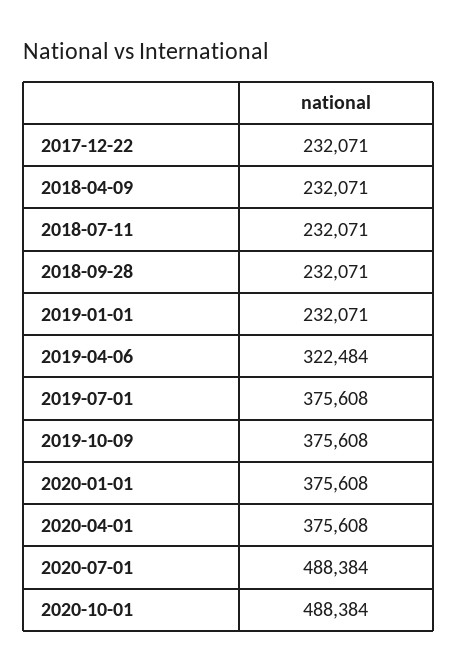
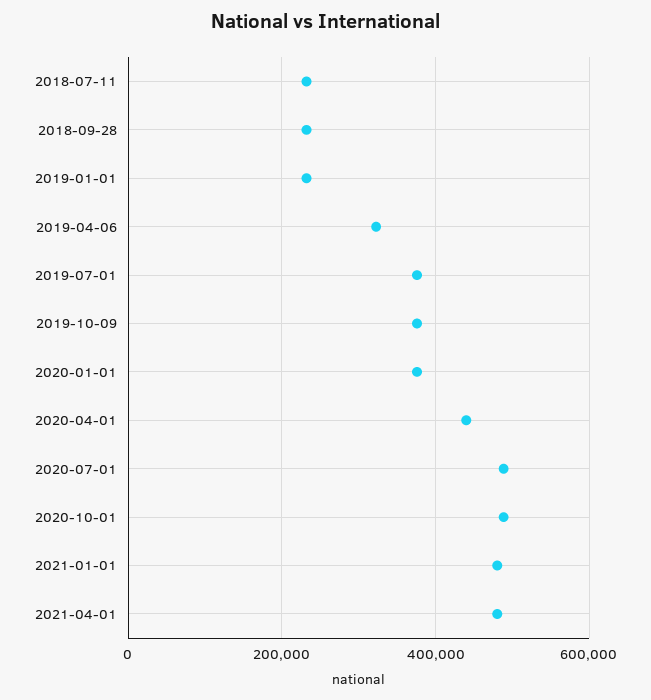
2017-12-22: 232071 -> none
2018-04-09: 232071 -> none
2020-04-01: 375608 -> 440000
2021-01-01: none -> 480000
2021-04-01: none -> 480000

